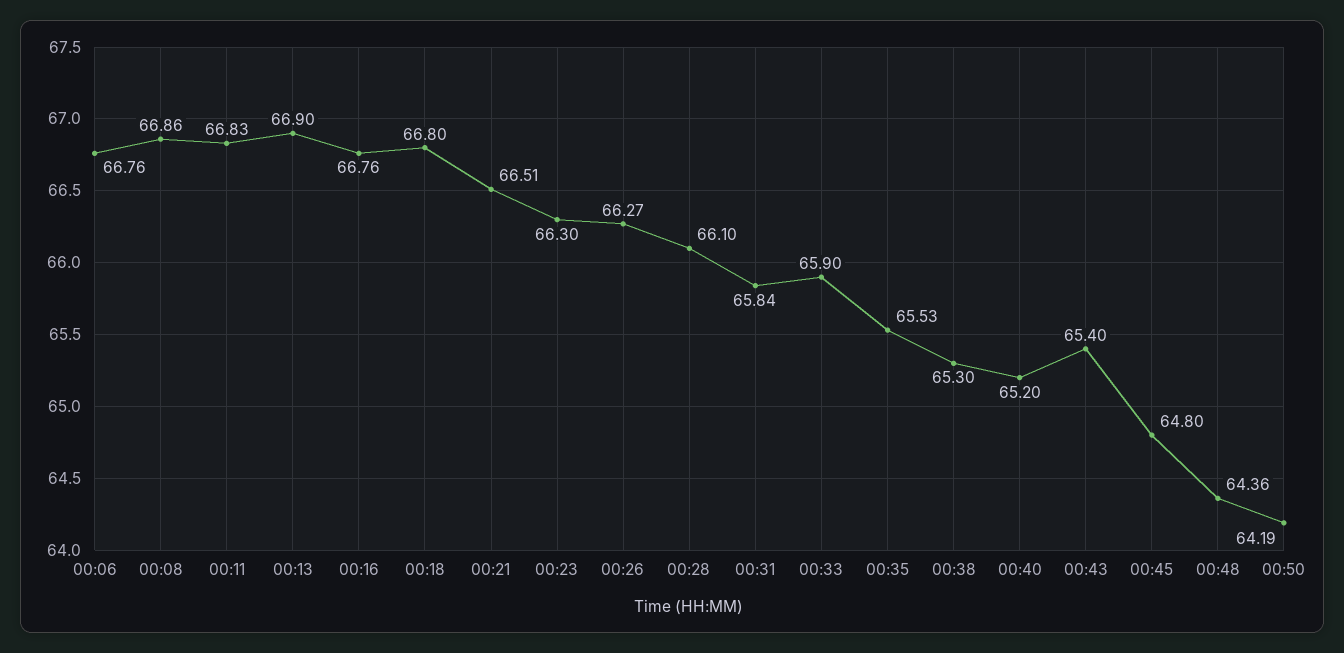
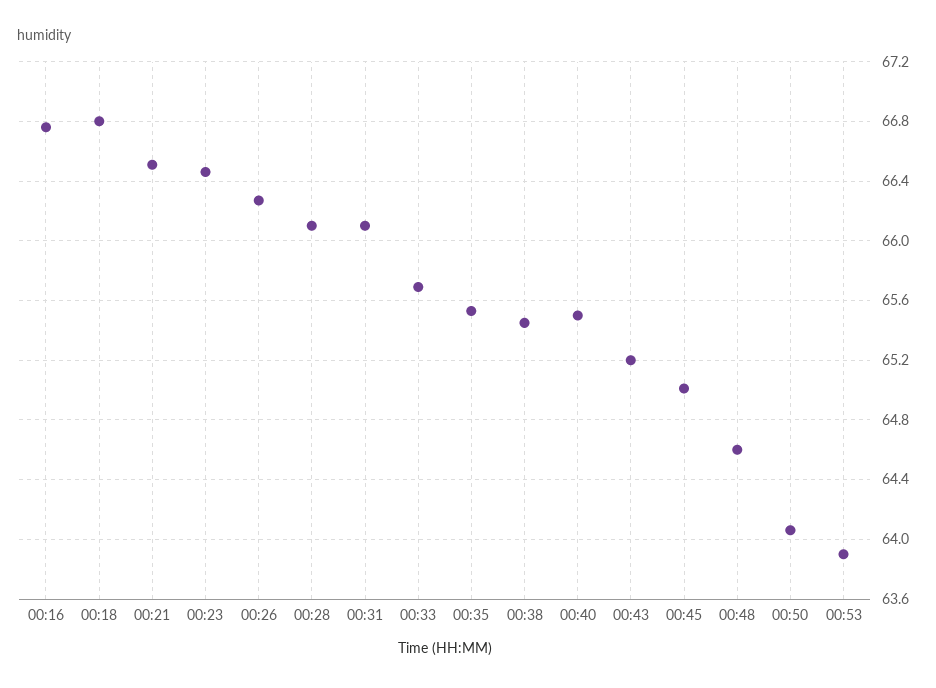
00:06: 66.76 -> none
00:08: 66.86 -> none
00:11: 66.83 -> none
00:13: 66.9 -> none
00:23: 66.3 -> 66.45
00:31: 65.84 -> 66.1
00:33: 65.9 -> 65.7
00:38: 65.3 -> 65.45
00:40: 65.2 -> 65.5
00:43: 65.4 -> 65.2
00:45: 64.8 -> 65
00:48: 64.36 -> 64.6
00:50: 64.19 -> 64.05
00:53: none -> 63.9

